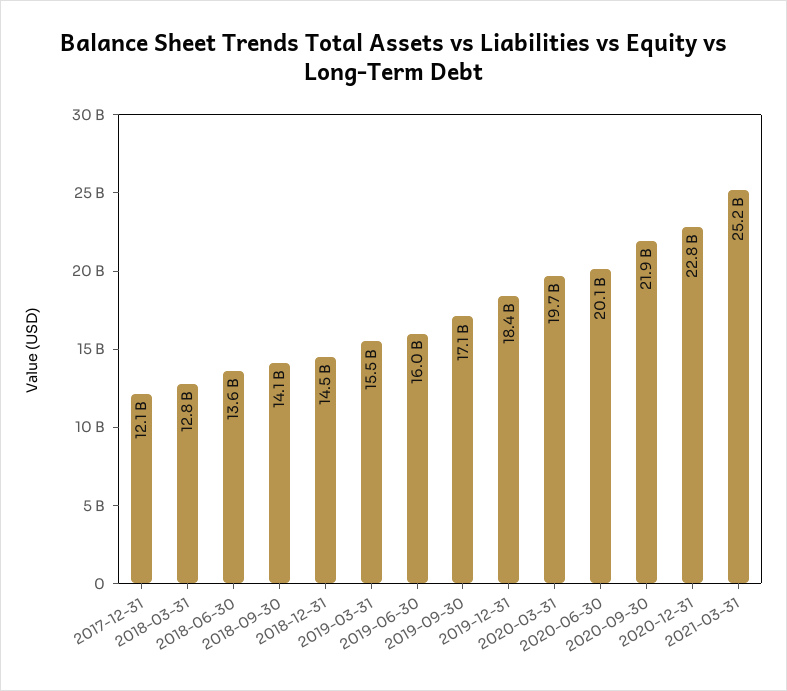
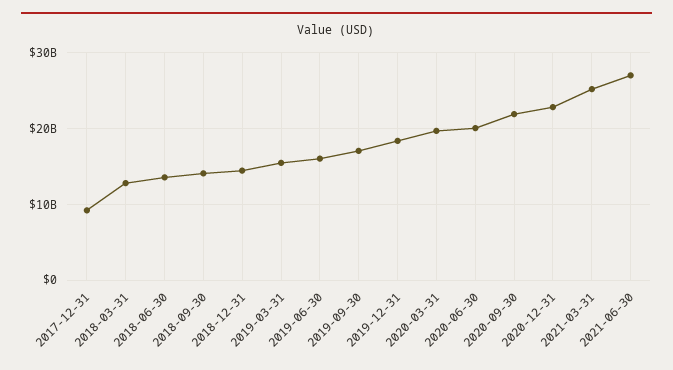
2017-12-31: 12100000000 -> 9000000000
2021-06-30: none -> 27000000000

